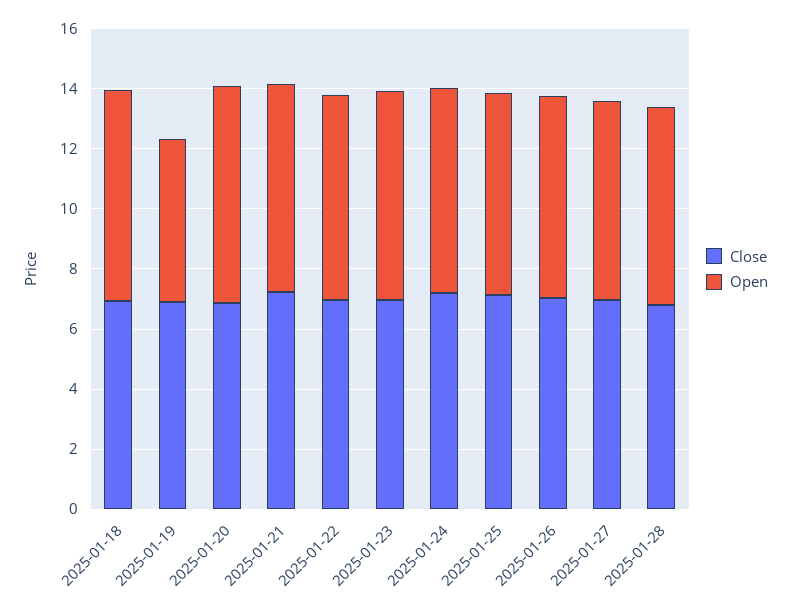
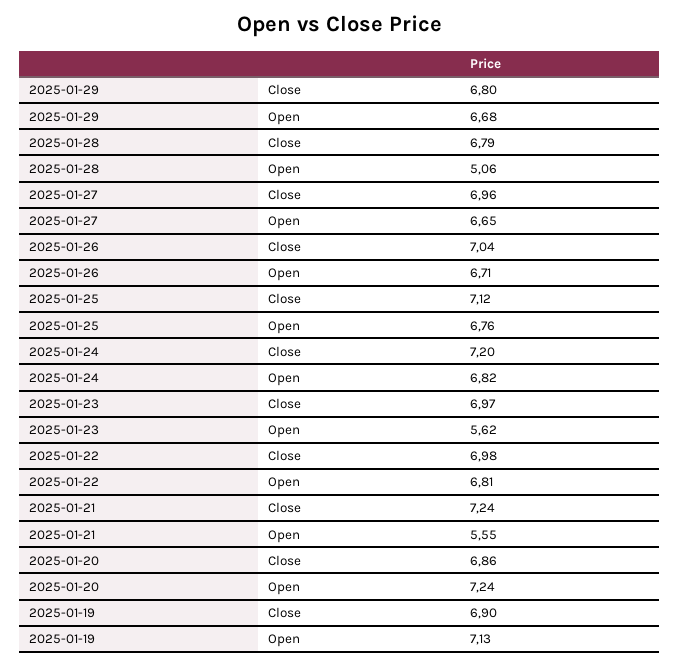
Close, 2025-01-18: 7 -> none
Open, 2025-01-18: 7 -> none
Open, 2025-01-19: 5.5 -> 7.13
Open, 2025-01-21: 7 -> 5.55
Open, 2025-01-23: 7 -> 5.62
Open, 2025-01-28: 6.5 -> 5.06
Close, 2025-01-29: none -> 6.8
Open, 2025-01-29: none -> 6.68

